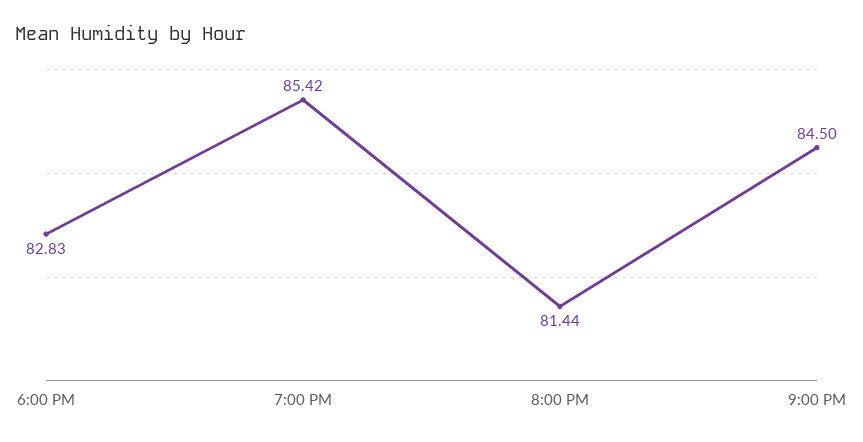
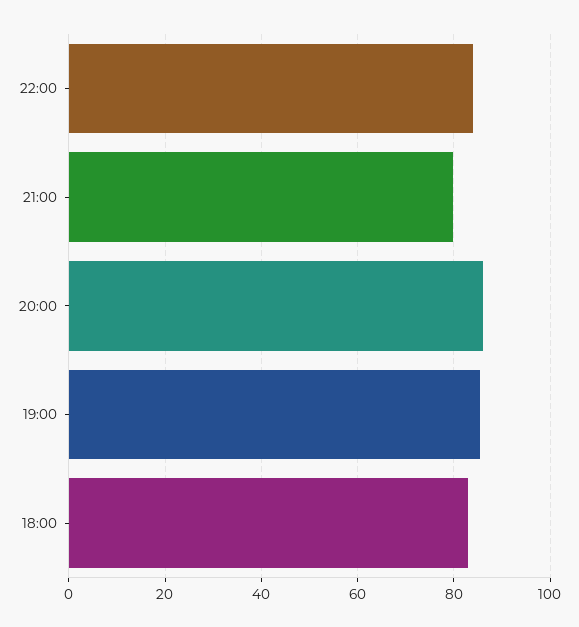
8:00 PM: 81.44 -> 86
9:00 PM: 84.5 -> 80
22:00: none -> 84

